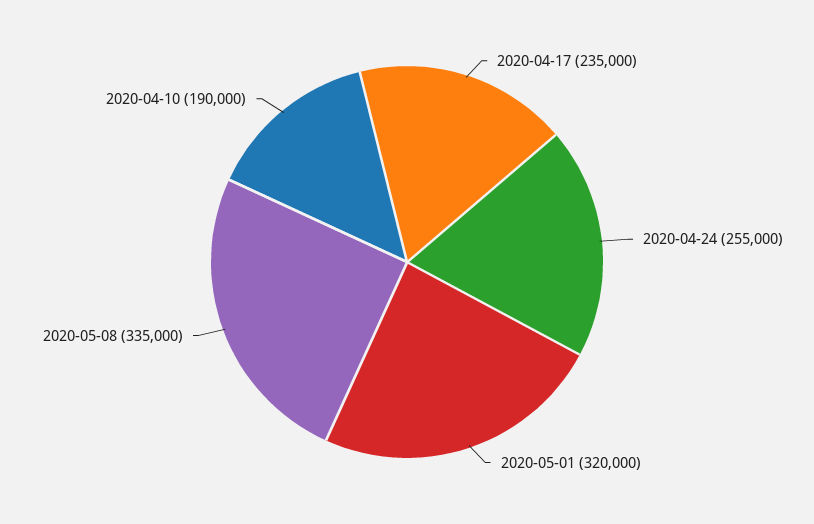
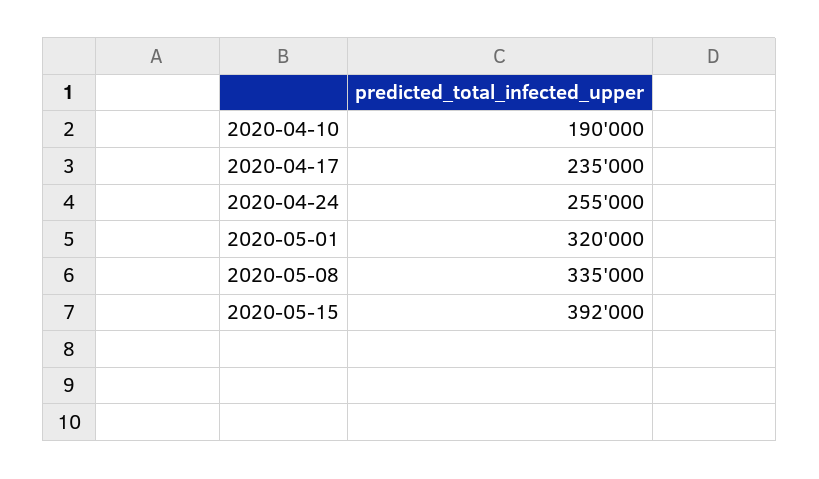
2020-05-15: none -> 392000

